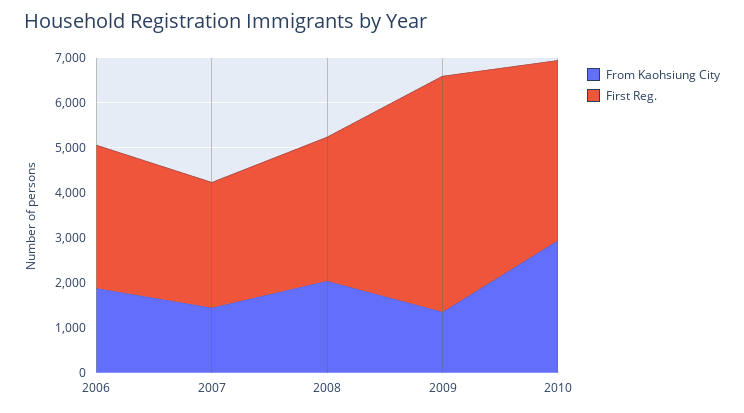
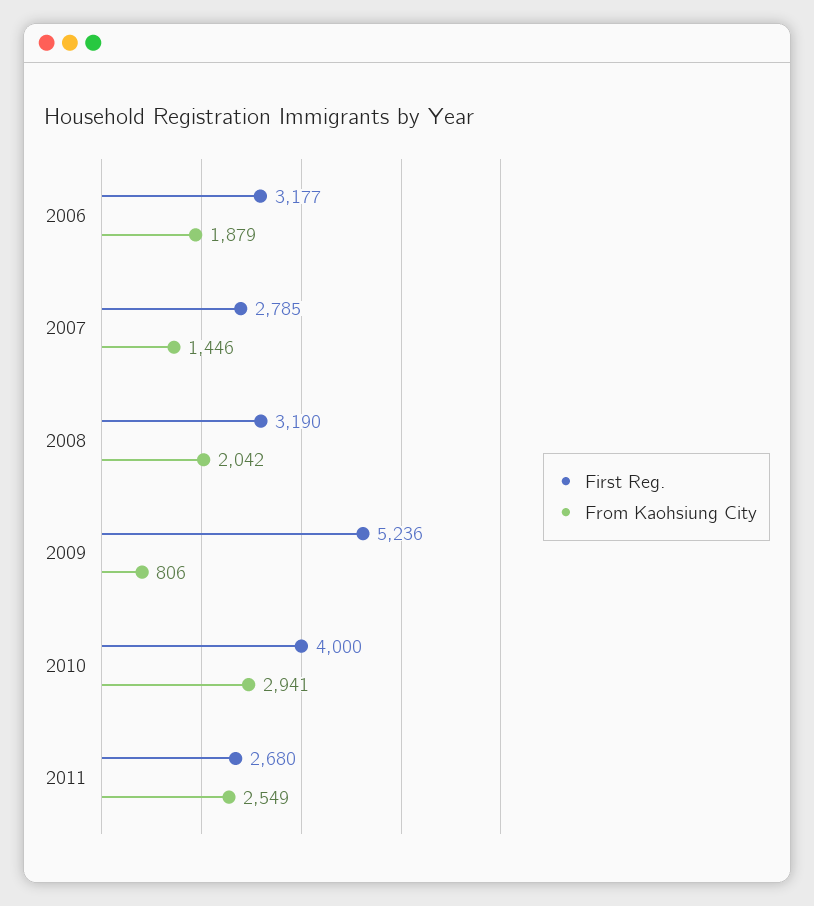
From Kaohsiung City, 2009: 1400 -> 806
First Reg., 2011: none -> 2680
From Kaohsiung City, 2011: none -> 2549

